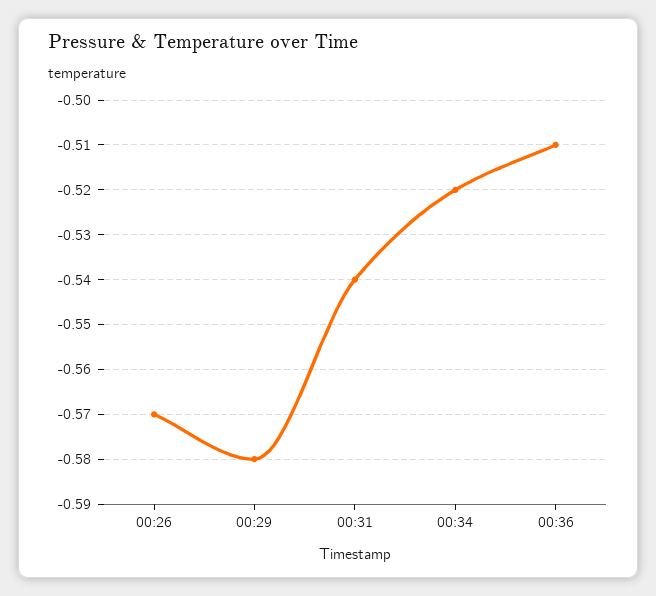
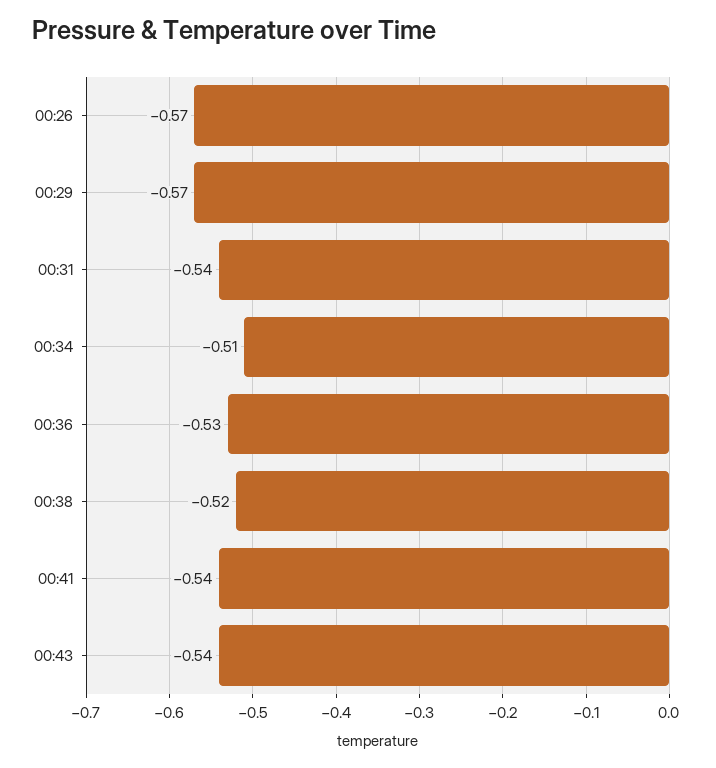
00:29: -0.58 -> -0.57
00:34: -0.52 -> -0.51
00:36: -0.51 -> -0.53
00:38: none -> -0.52
00:41: none -> -0.54
00:43: none -> -0.54

